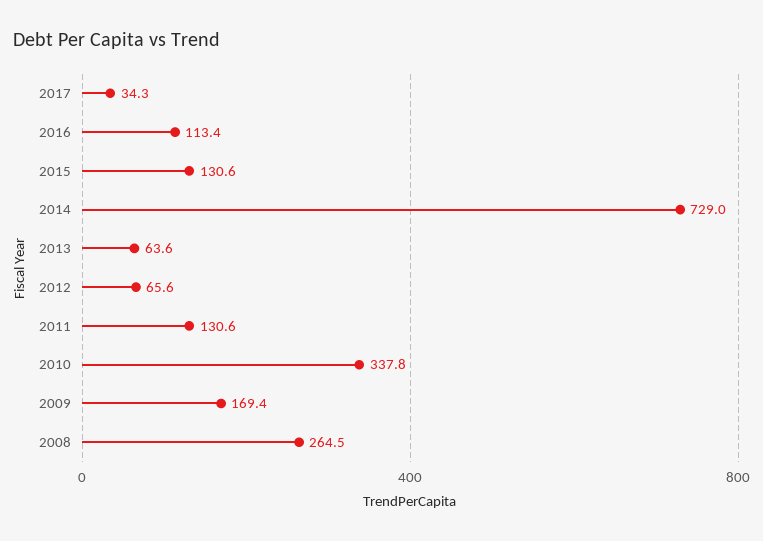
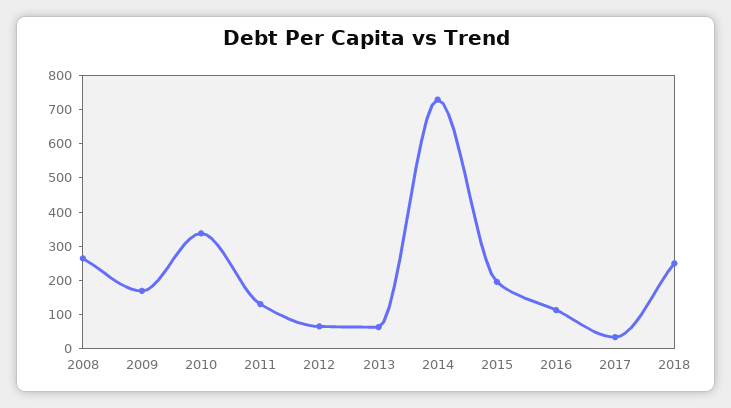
2015: 130.6 -> 200
2018: none -> 250

